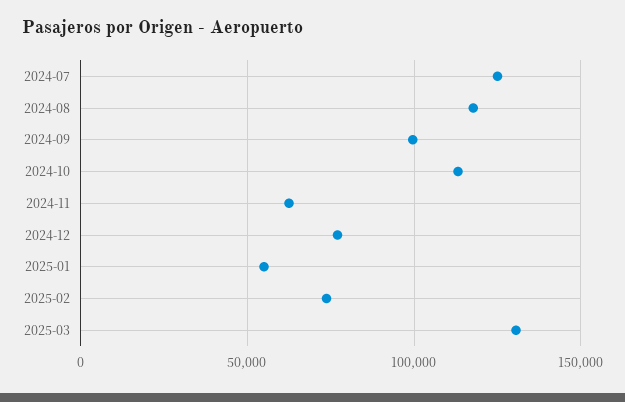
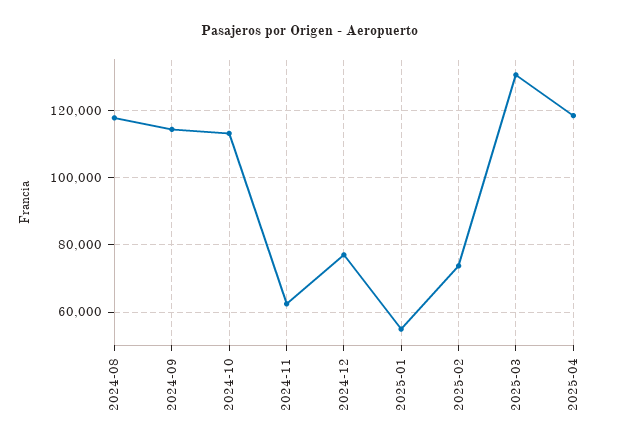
2024-07: 125000 -> none
2024-09: 100000 -> 114000
2025-04: none -> 118000

